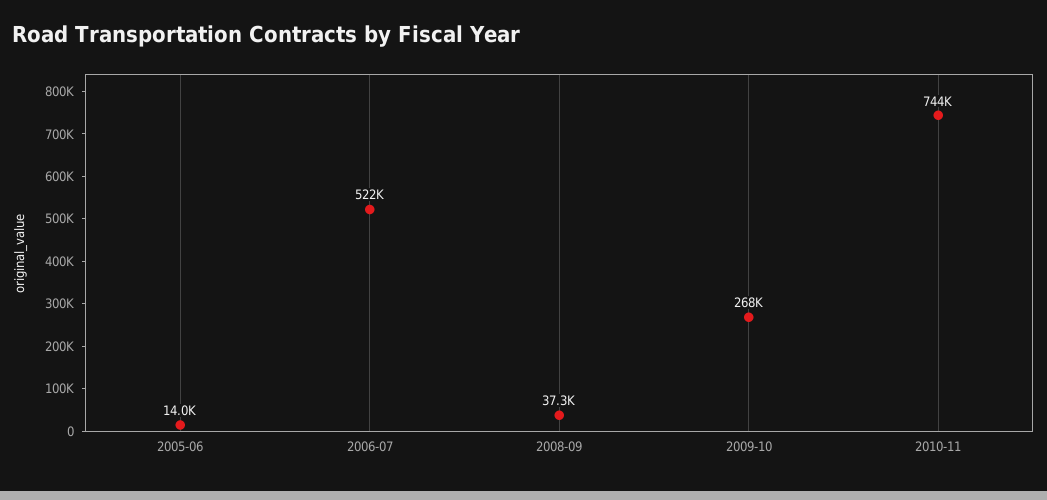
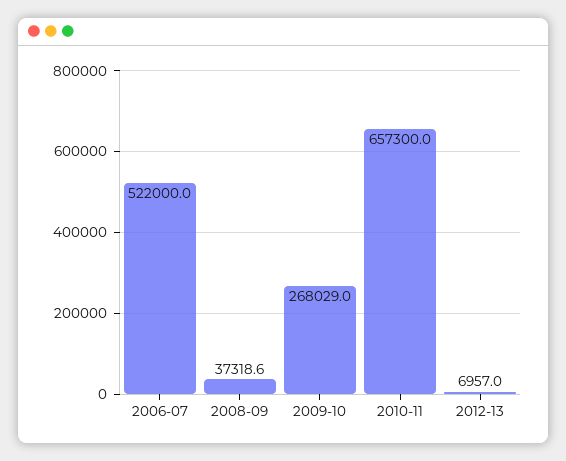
2005-06: 14000 -> none
2010-11: 744000 -> 657300
2012-13: none -> 6957

